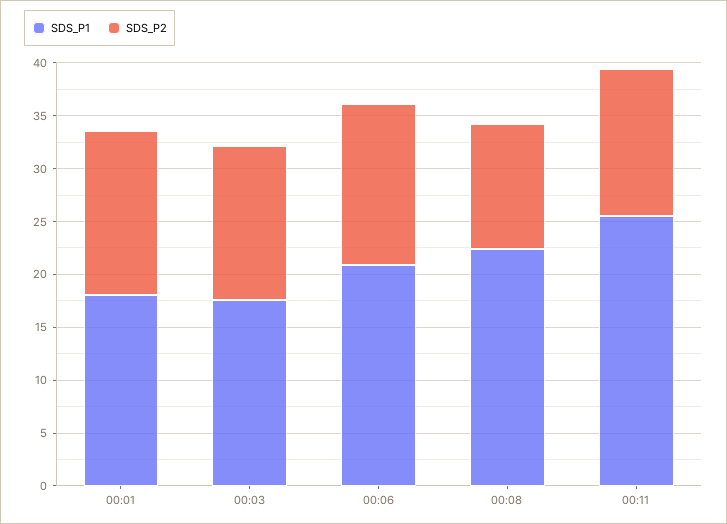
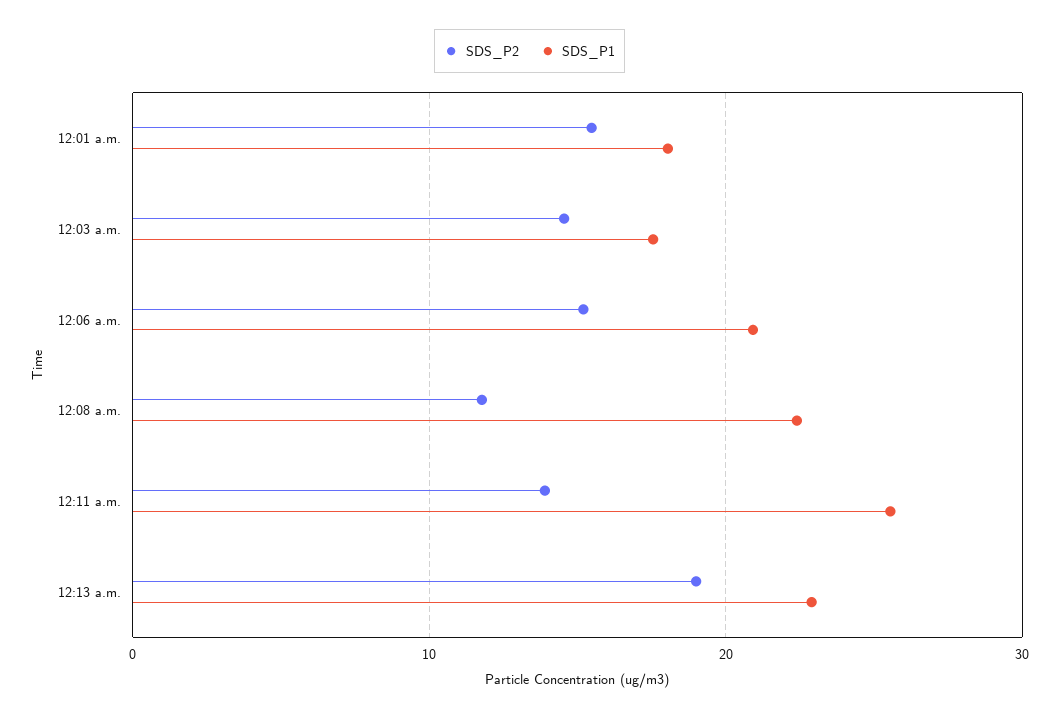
SDS_P2, 12:13 a.m.: none -> 19
SDS_P1, 12:13 a.m.: none -> 23

